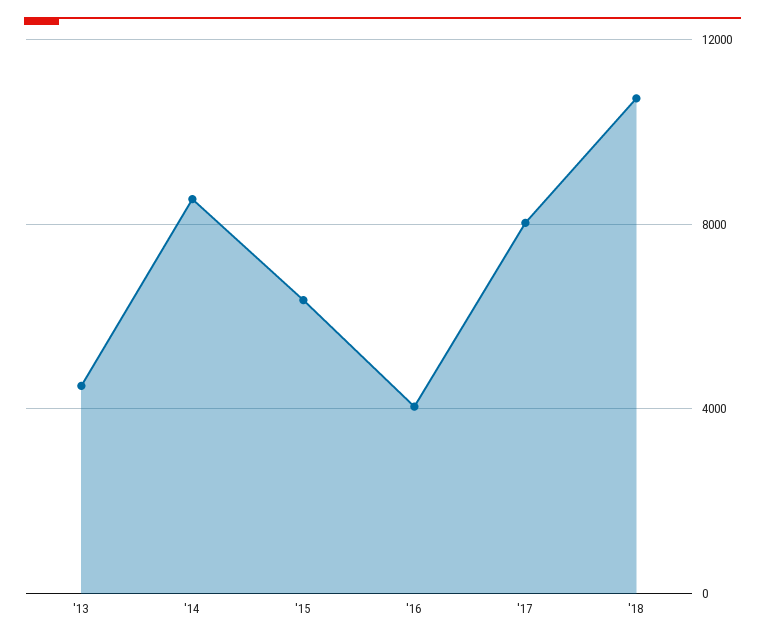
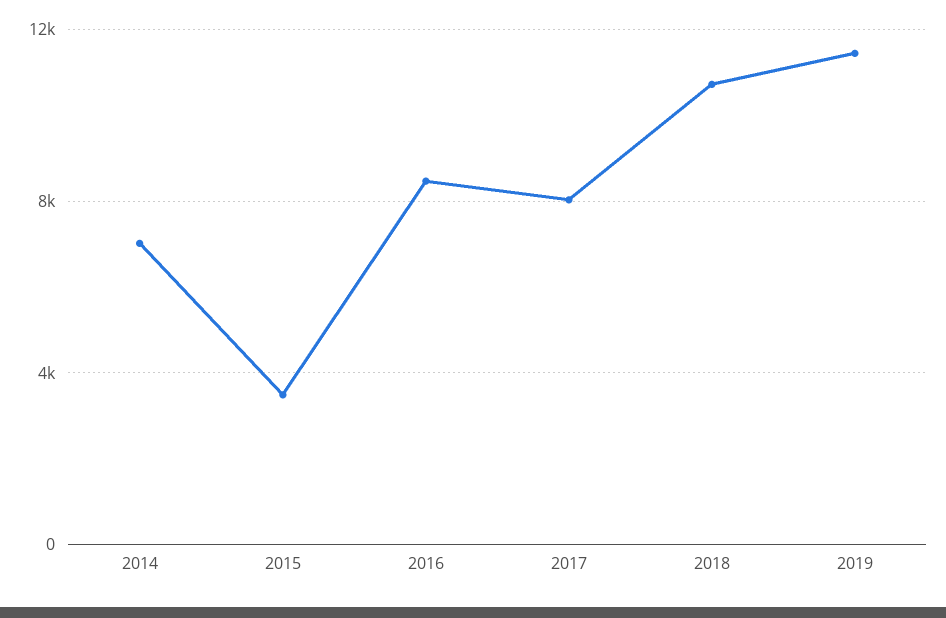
'13: 4500 -> none
'14: 8500 -> 7000
'15: 6500 -> 3500
'16: 4000 -> 8500
2019: none -> 11500

